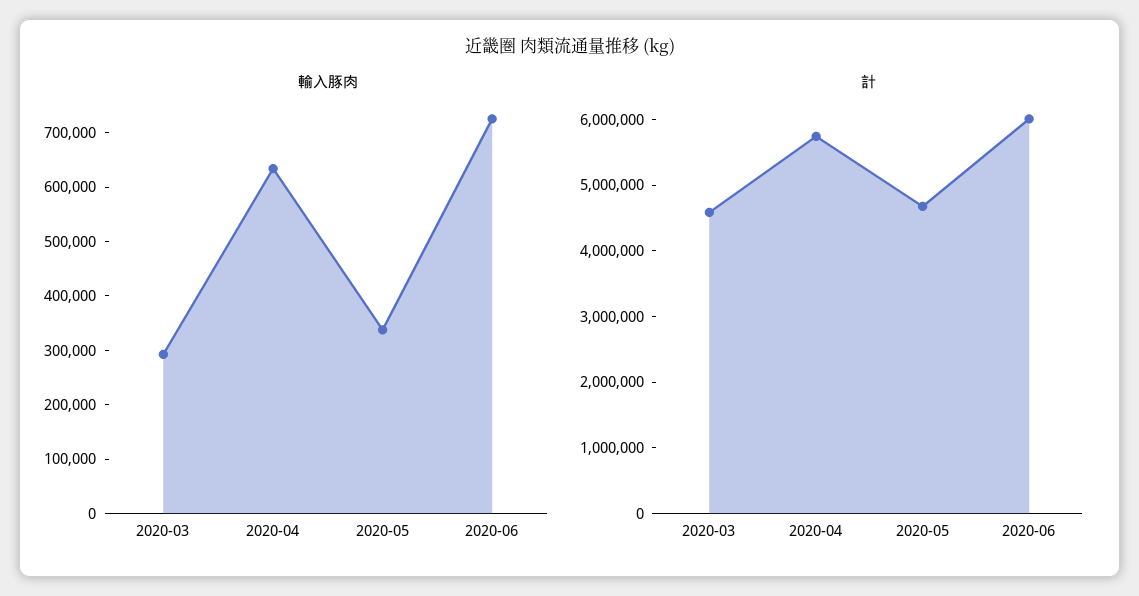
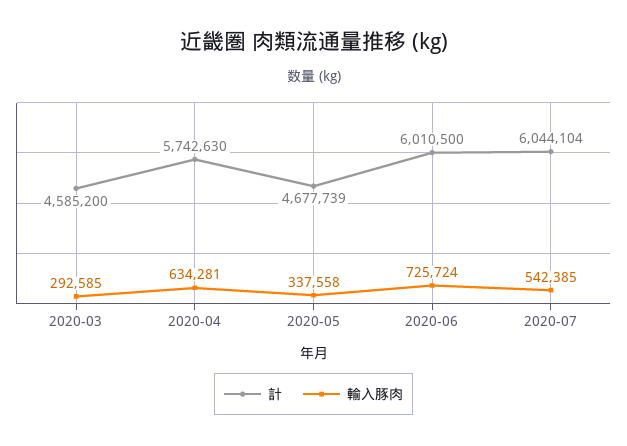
計, 2020-07: none -> 6044104
輸入豚肉, 2020-07: none -> 542385

